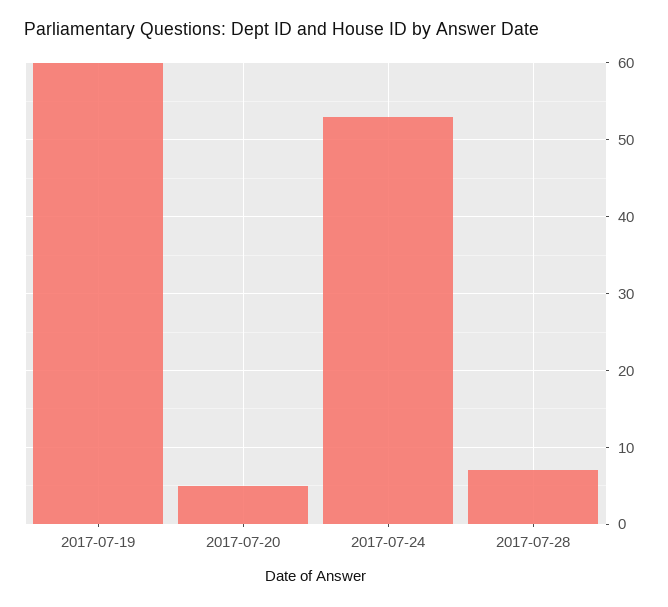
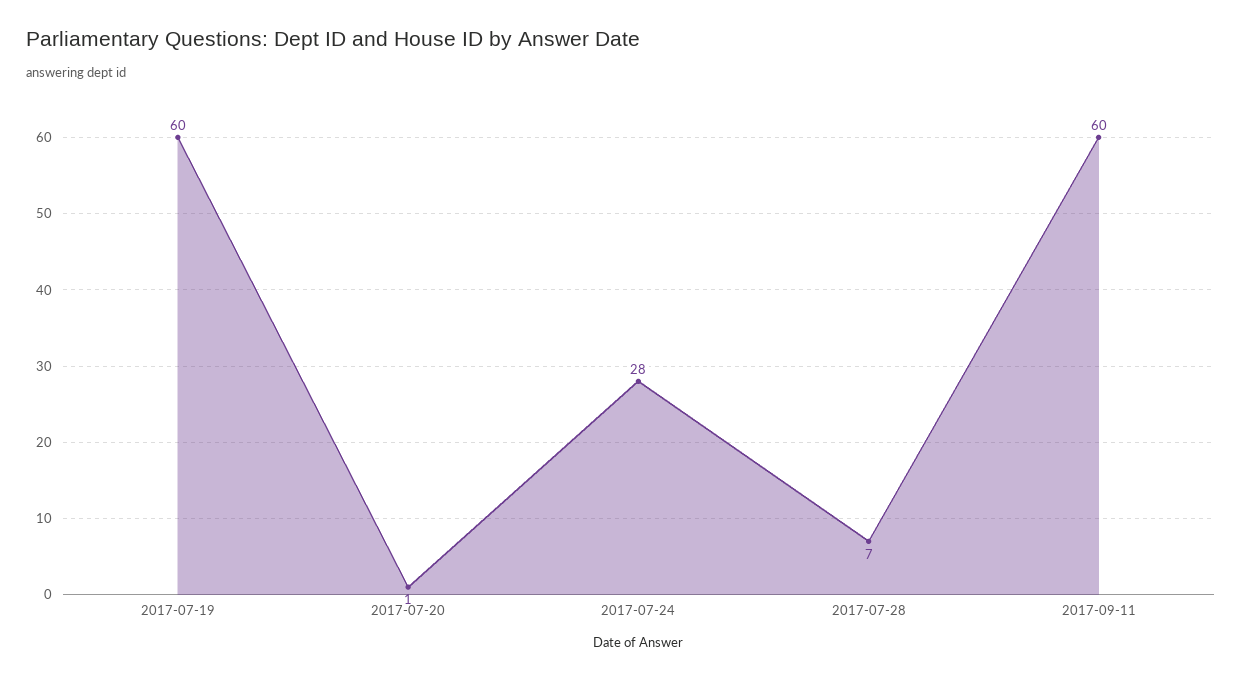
2017-07-20: 5 -> 1
2017-07-24: 53 -> 28
2017-09-11: none -> 60

